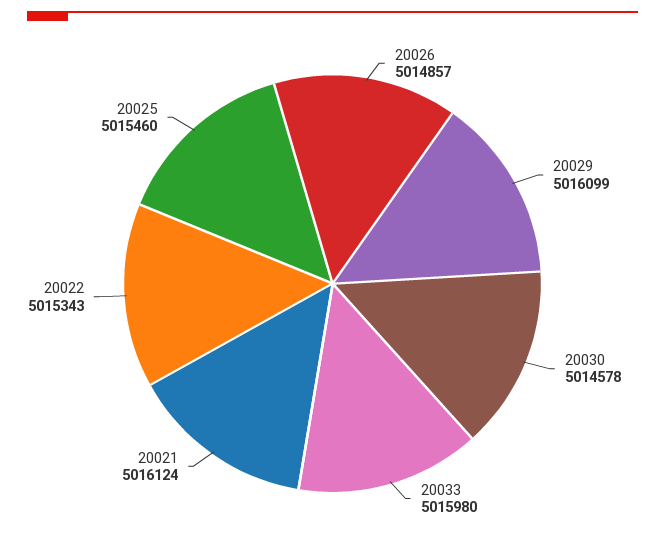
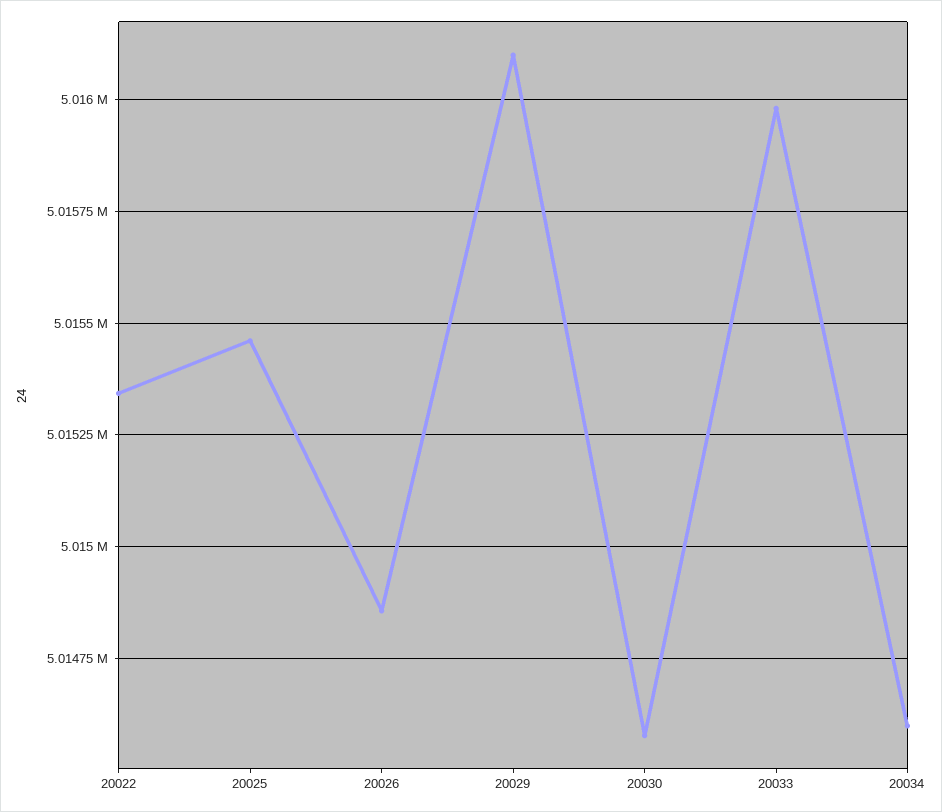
20021: 5016124 -> none
20034: none -> 5014600

